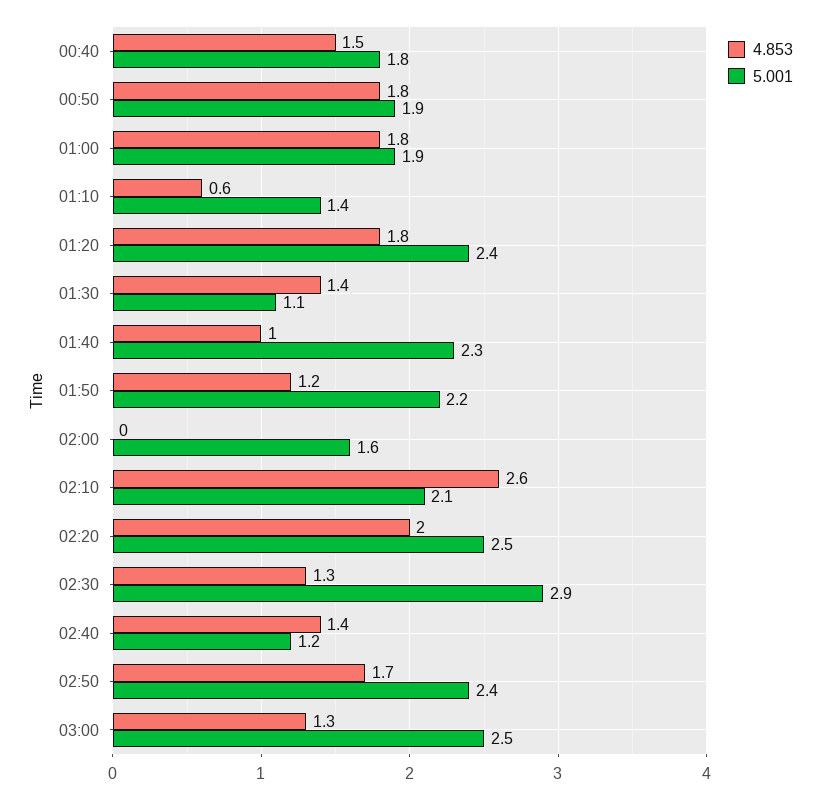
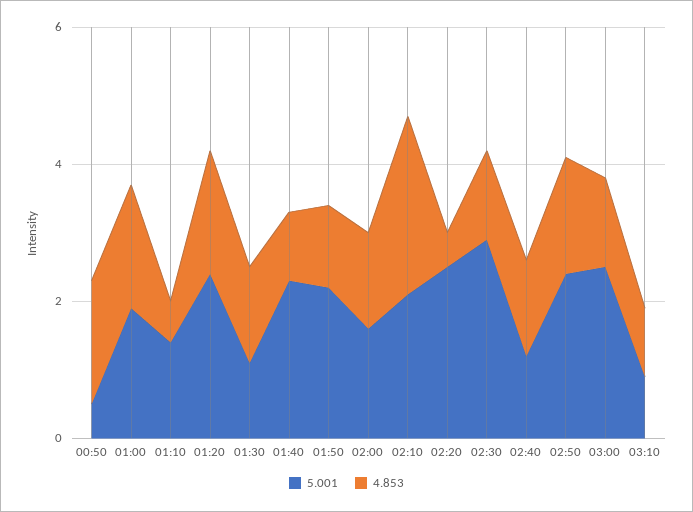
4.853, 00:40: 1.5 -> none
5.001, 00:40: 1.8 -> none
5.001, 00:50: 1.9 -> 0.5
4.853, 02:00: 0 -> 1.5
4.853, 02:20: 2 -> 0.5
5.001, 03:10: none -> 1
4.853, 03:10: none -> 1

